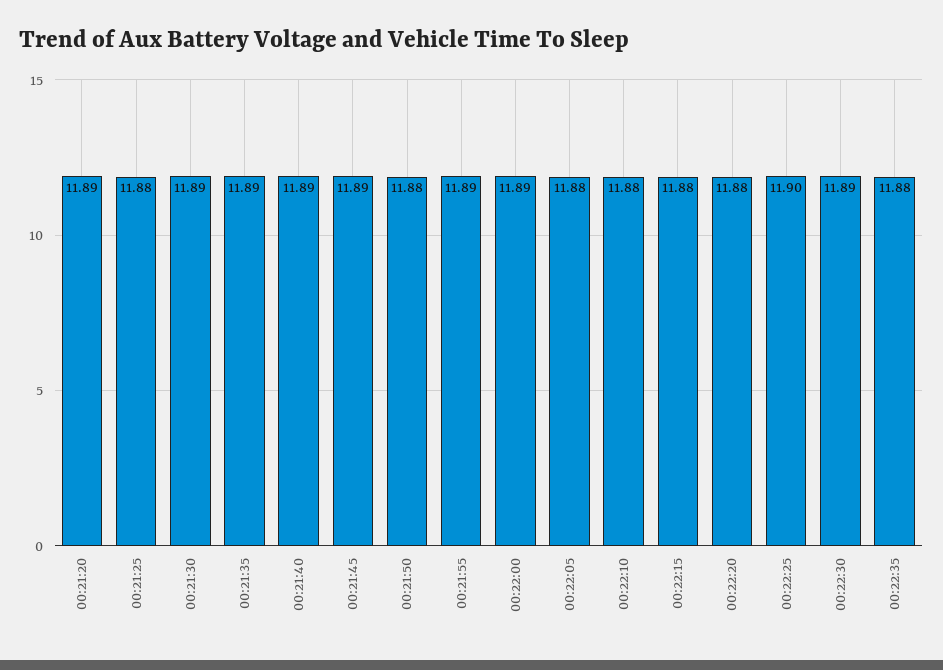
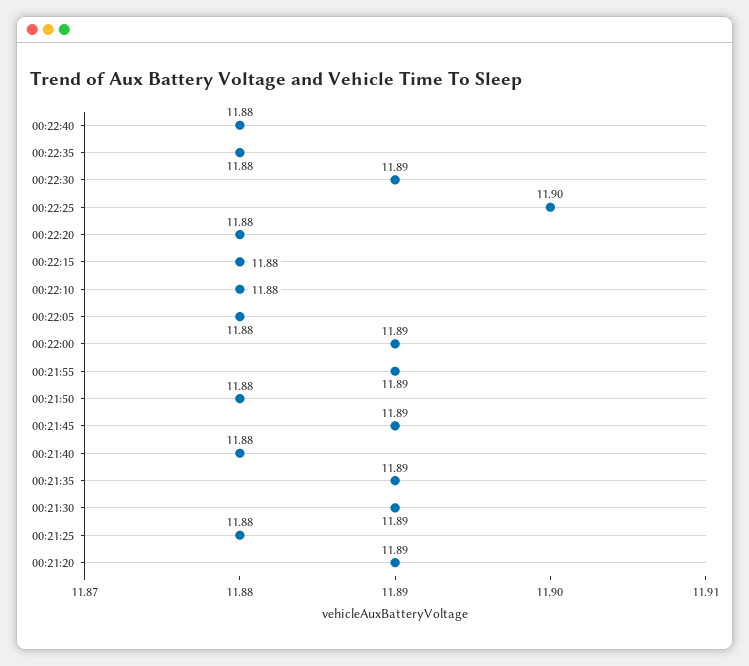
00:21:40: 11.89 -> 11.88
00:22:40: none -> 11.88

